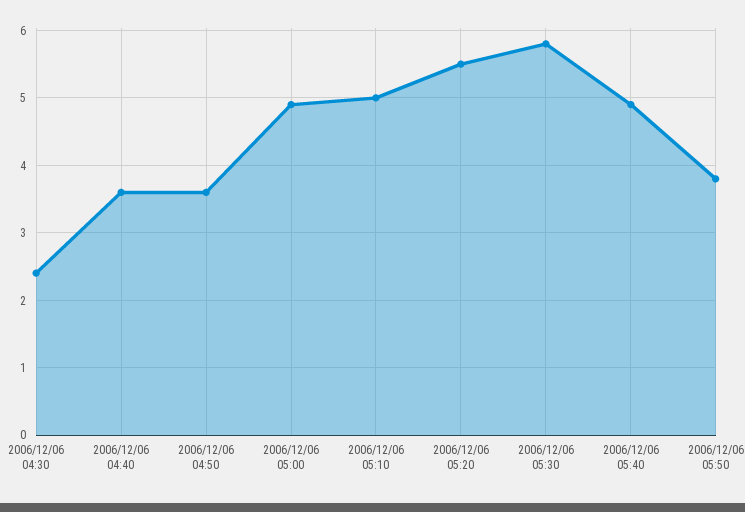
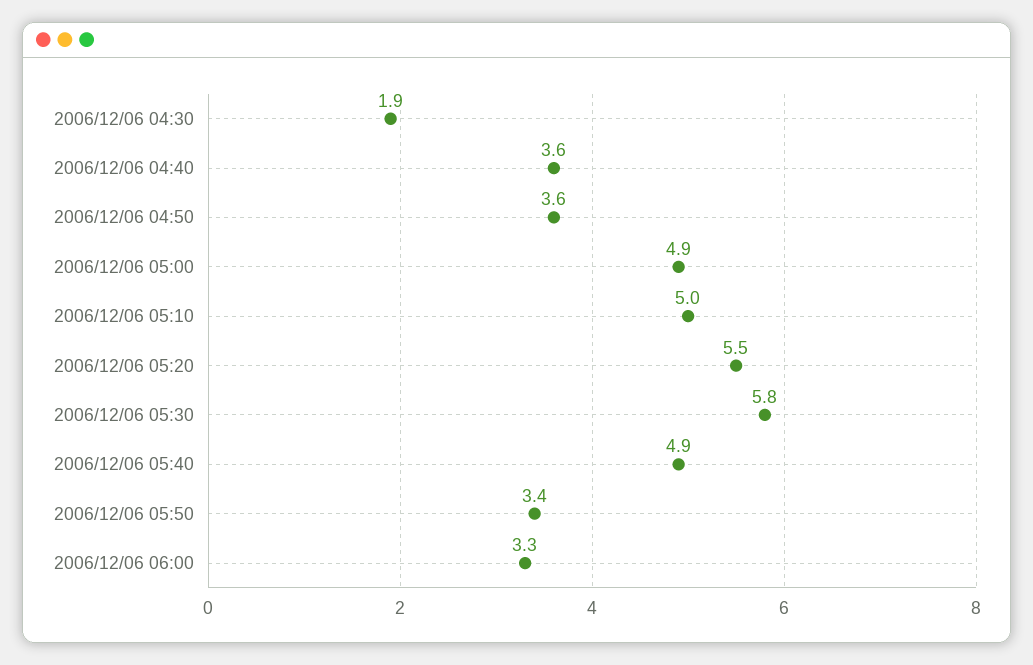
2006/12/06 04:30: 2.4 -> 1.9
2006/12/06 05:50: 3.8 -> 3.4
2006/12/06 06:00: none -> 3.3

